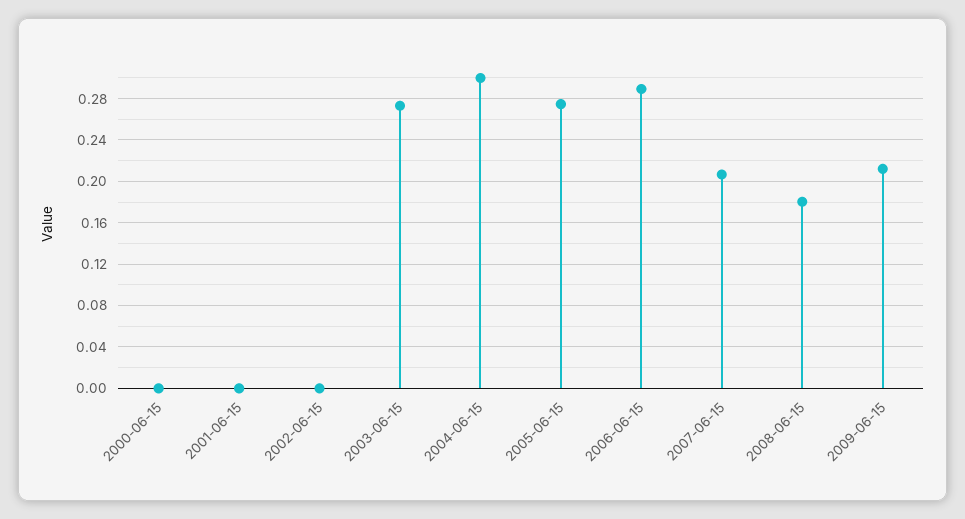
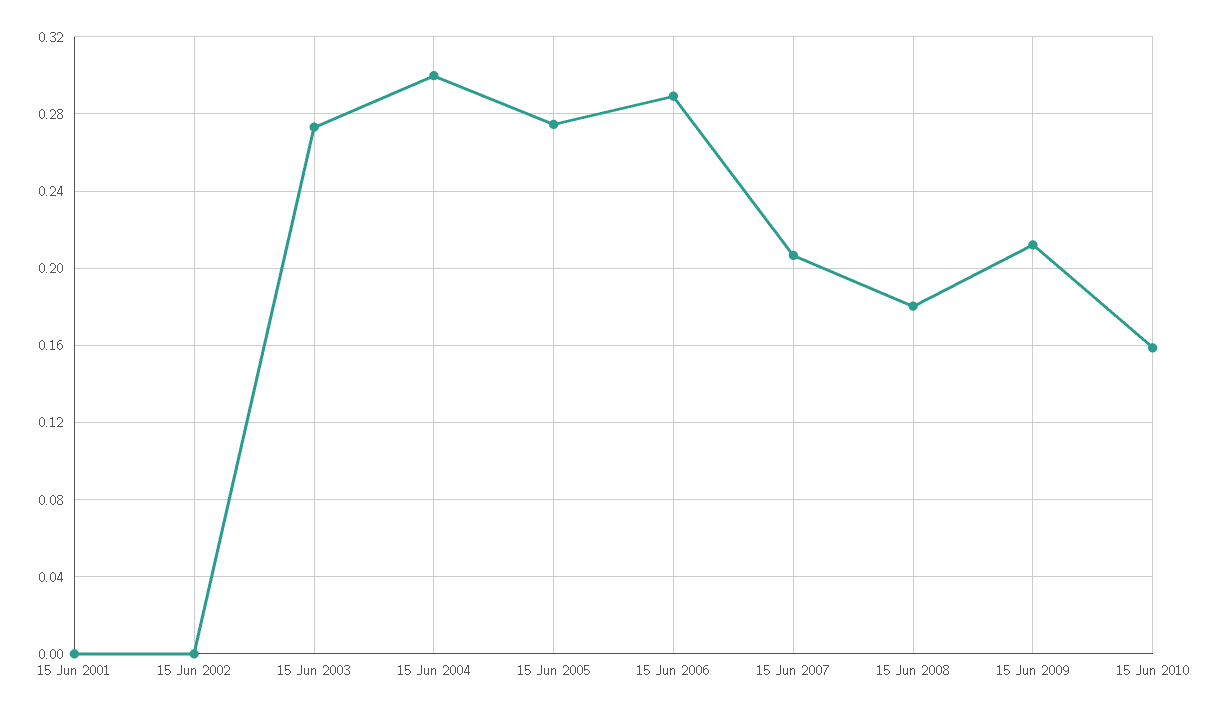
2000-06-15: 0 -> none
15 Jun 2010: none -> 0.16

